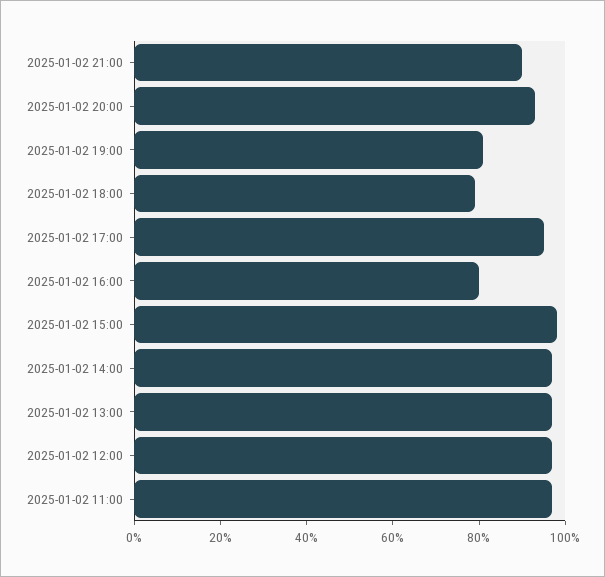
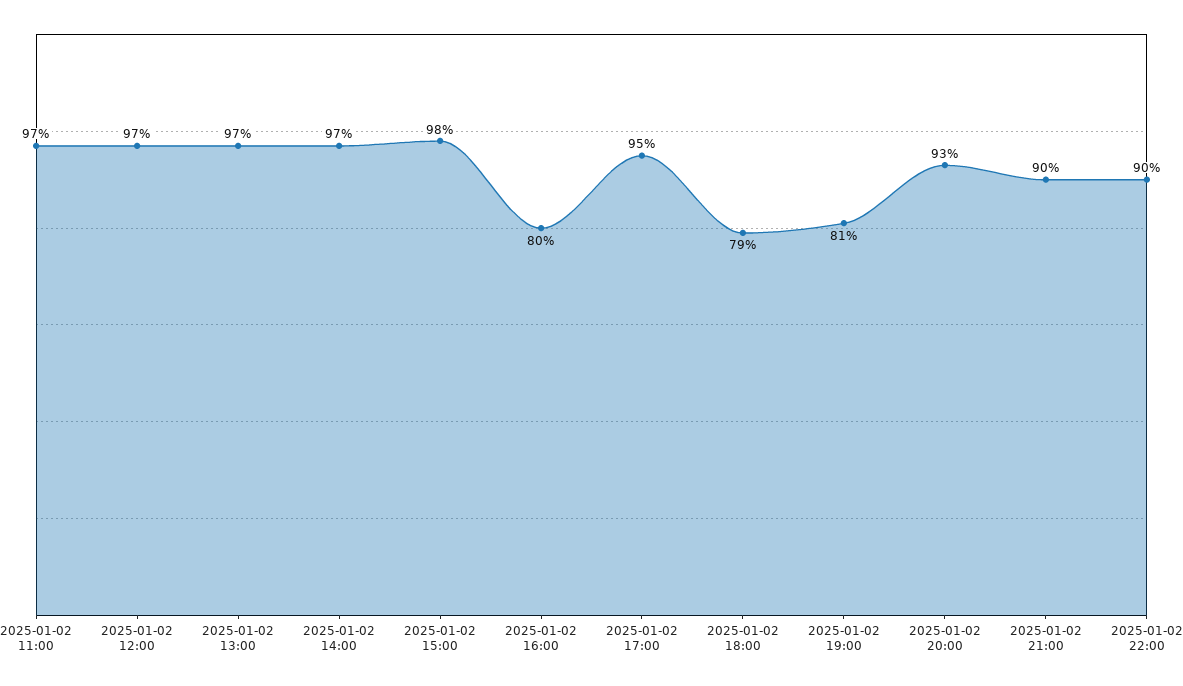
2025-01-02 22:00: none -> 90

